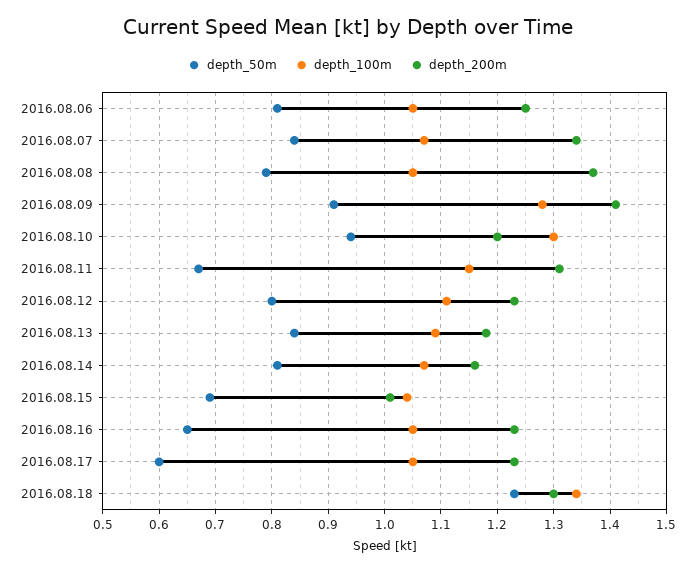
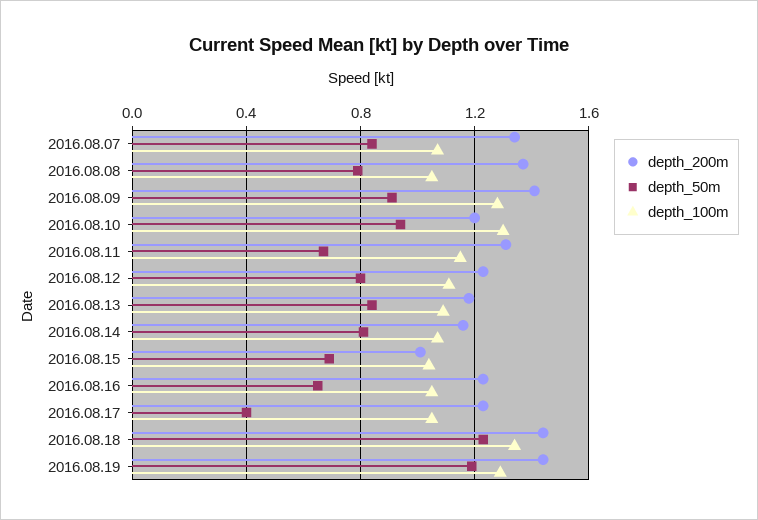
depth_50m, 2016.08.06: 0.8 -> none
depth_100m, 2016.08.06: 1.05 -> none
depth_200m, 2016.08.06: 1.25 -> none
depth_50m, 2016.08.17: 0.6 -> 0.4
depth_200m, 2016.08.18: 1.3 -> 1.45
depth_200m, 2016.08.19: none -> 1.45
depth_50m, 2016.08.19: none -> 1.2
depth_100m, 2016.08.19: none -> 1.3

